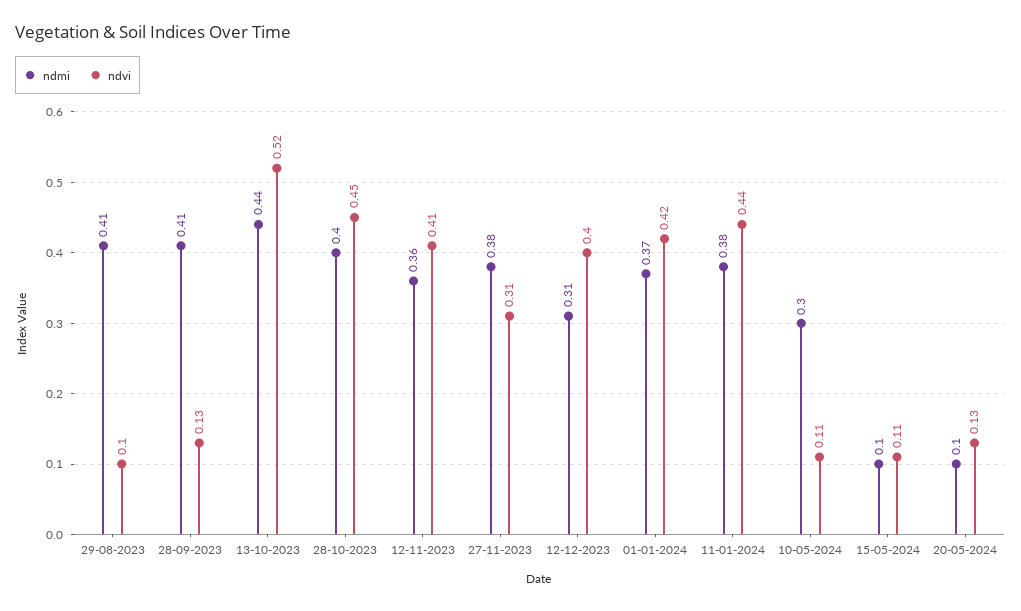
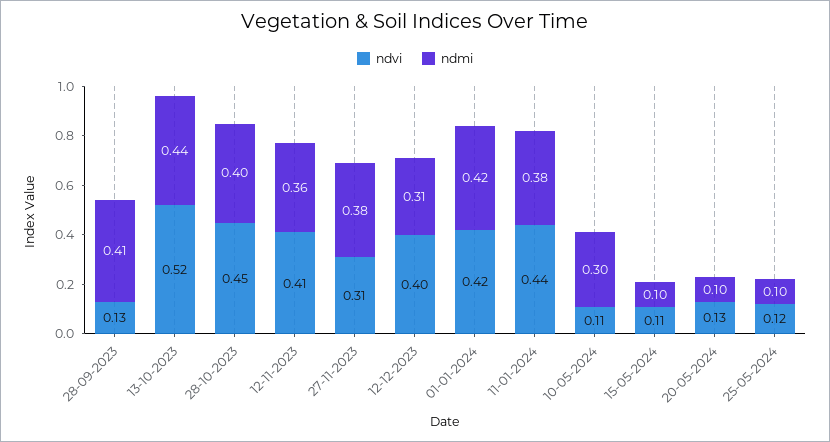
ndmi, 29-08-2023: 0.41 -> none
ndvi, 29-08-2023: 0.1 -> none
ndmi, 01-01-2024: 0.37 -> 0.42
ndvi, 25-05-2024: none -> 0.12
ndmi, 25-05-2024: none -> 0.1

